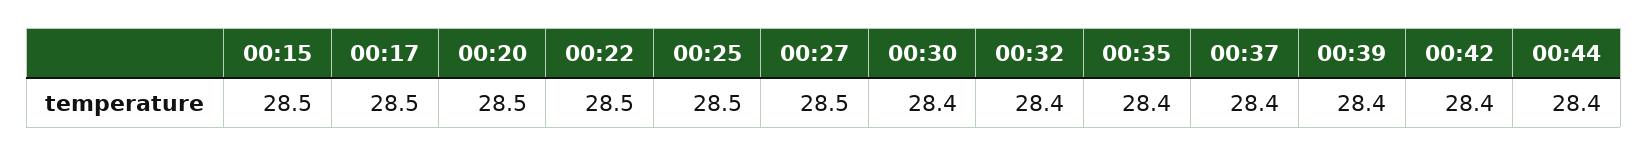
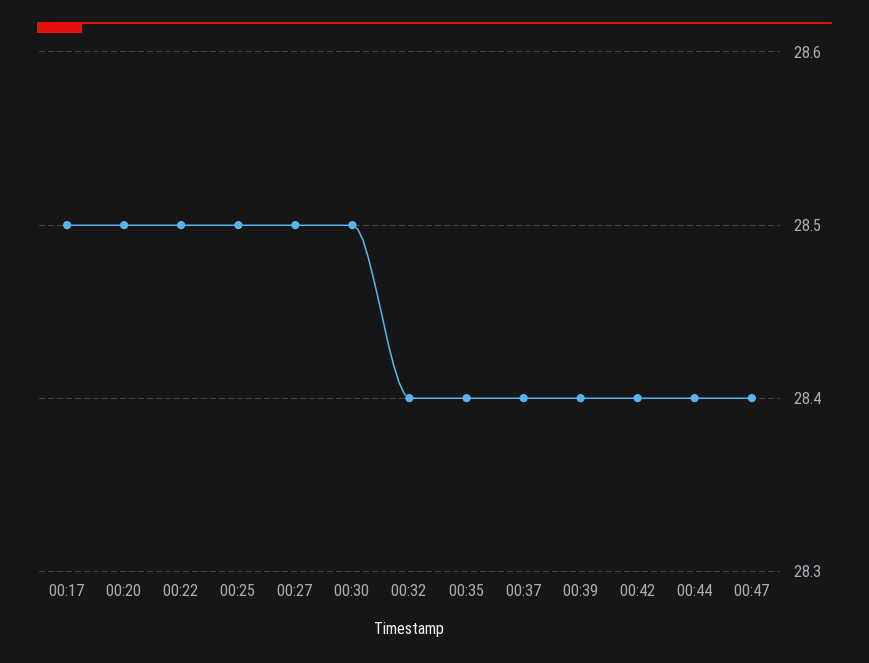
00:15: 28.5 -> none
00:30: 28.4 -> 28.5
00:47: none -> 28.4

